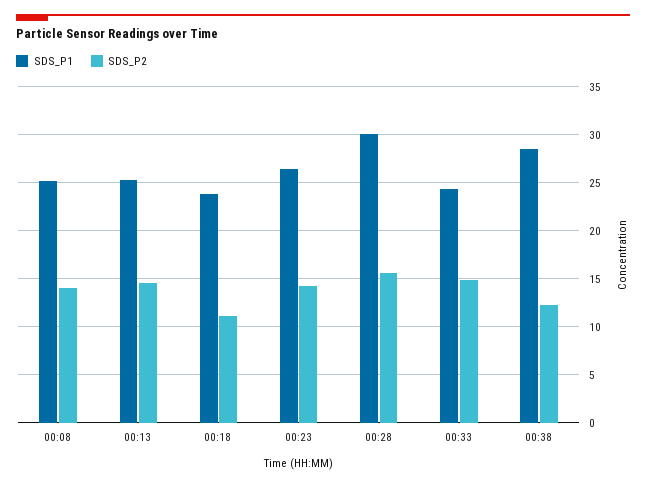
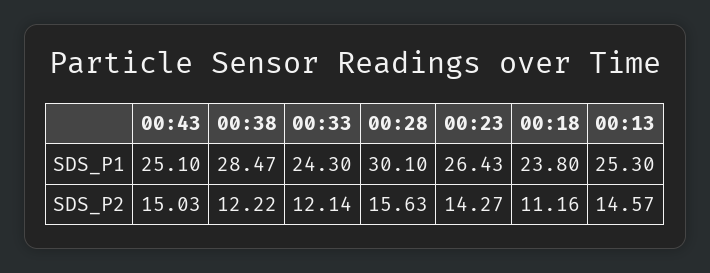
SDS_P1, 00:08: 25 -> none
SDS_P2, 00:08: 14 -> none
SDS_P2, 00:33: 15 -> 12.14
SDS_P1, 00:43: none -> 25.1
SDS_P2, 00:43: none -> 15.03

